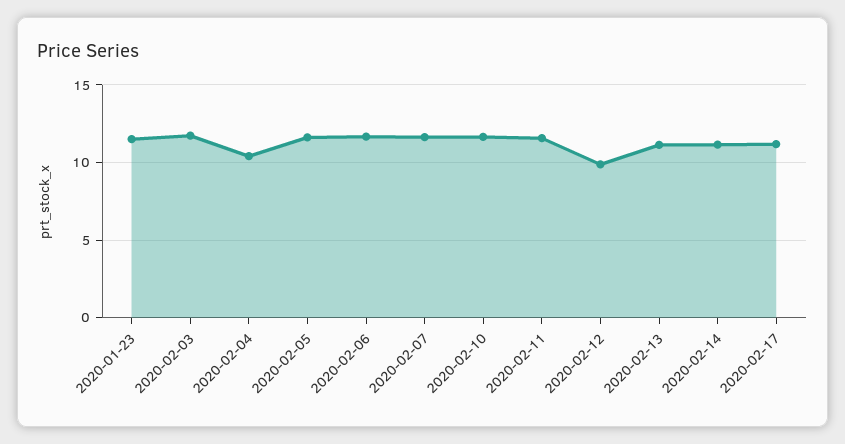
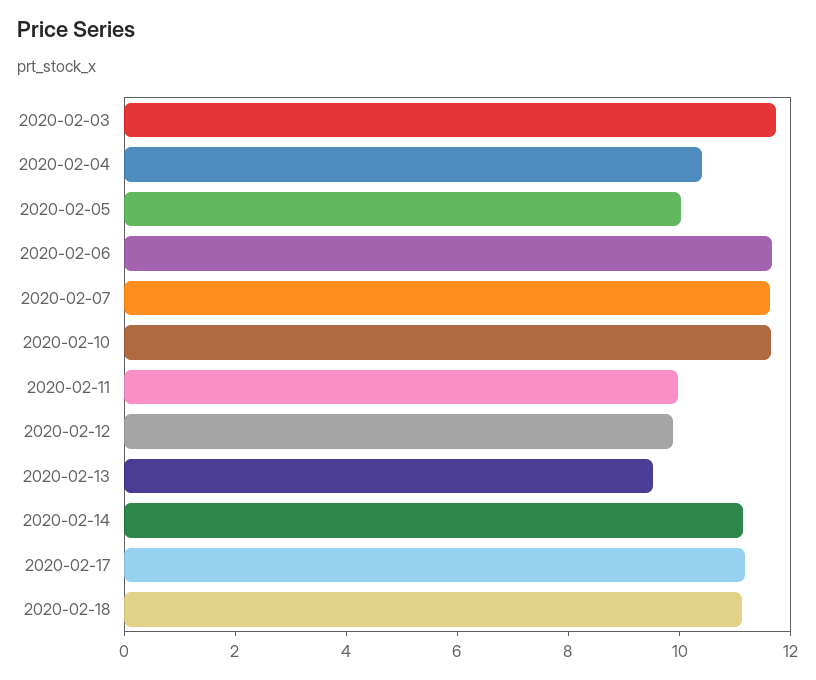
2020-01-23: 11.5 -> none
2020-02-05: 11.5 -> 10
2020-02-11: 11.5 -> 10
2020-02-13: 11 -> 9.5
2020-02-18: none -> 11

